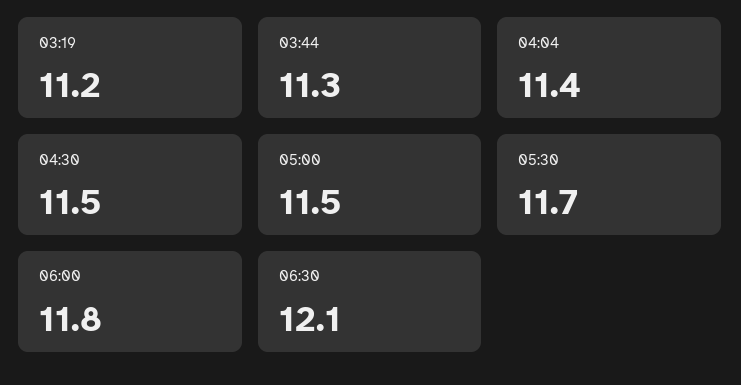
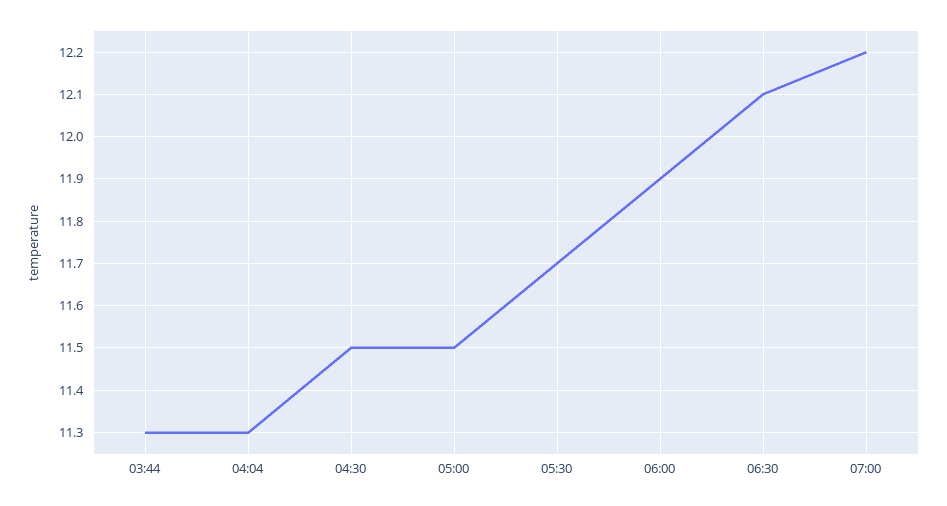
03:19: 11.2 -> none
04:04: 11.4 -> 11.3
06:00: 11.8 -> 11.9
07:00: none -> 12.2

